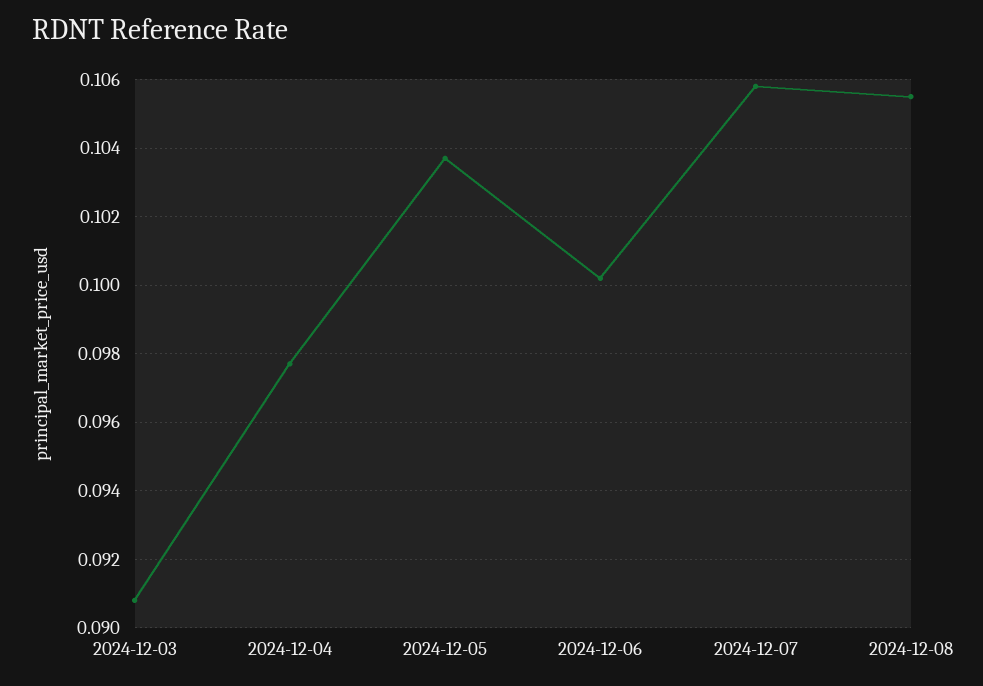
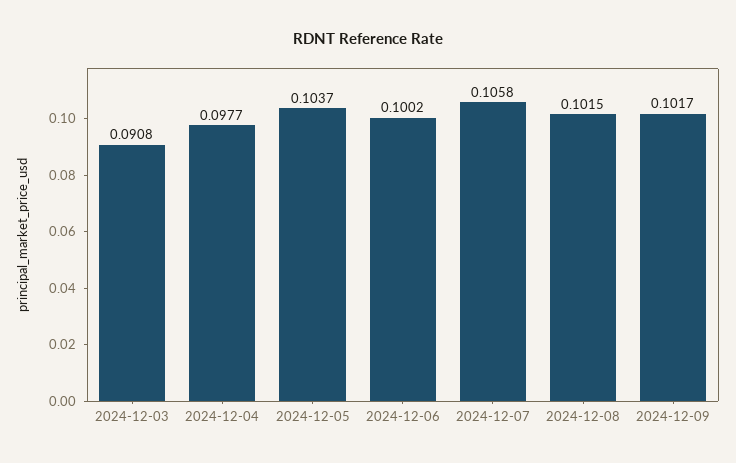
2024-12-08: 0.1055 -> 0.1015
2024-12-09: none -> 0.1017

